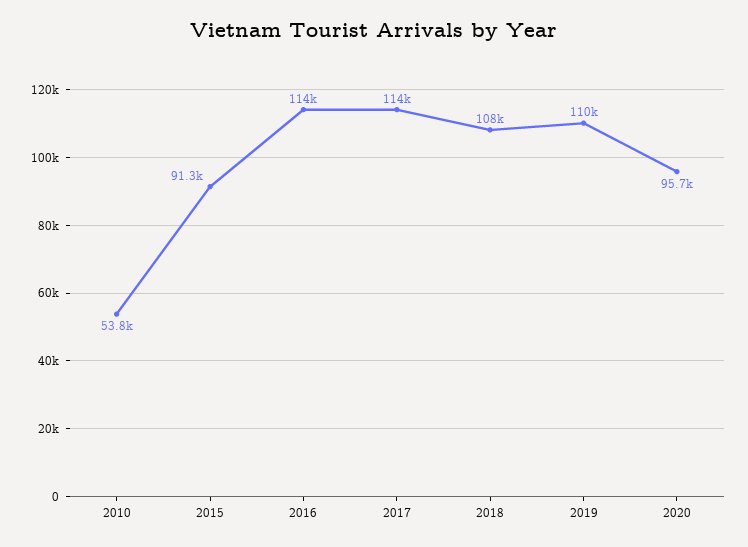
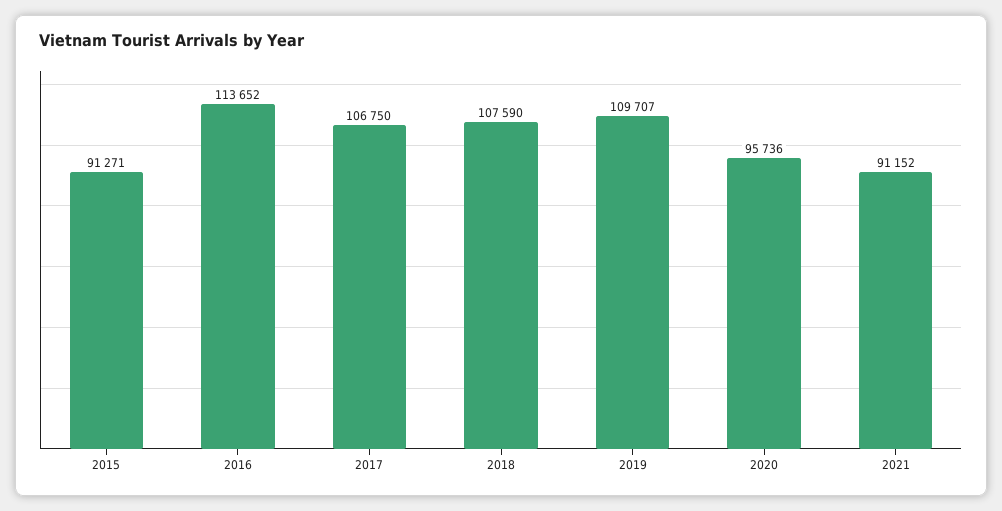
2010: 53800 -> none
2017: 114000 -> 106750
2021: none -> 91152

